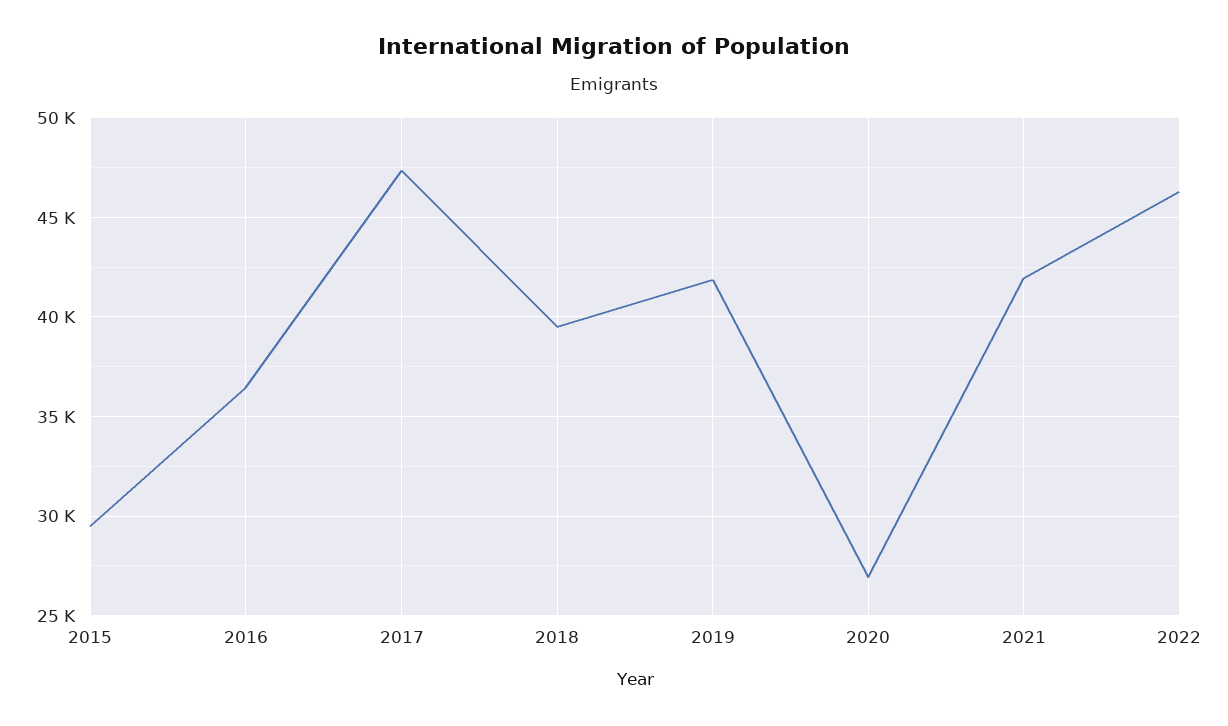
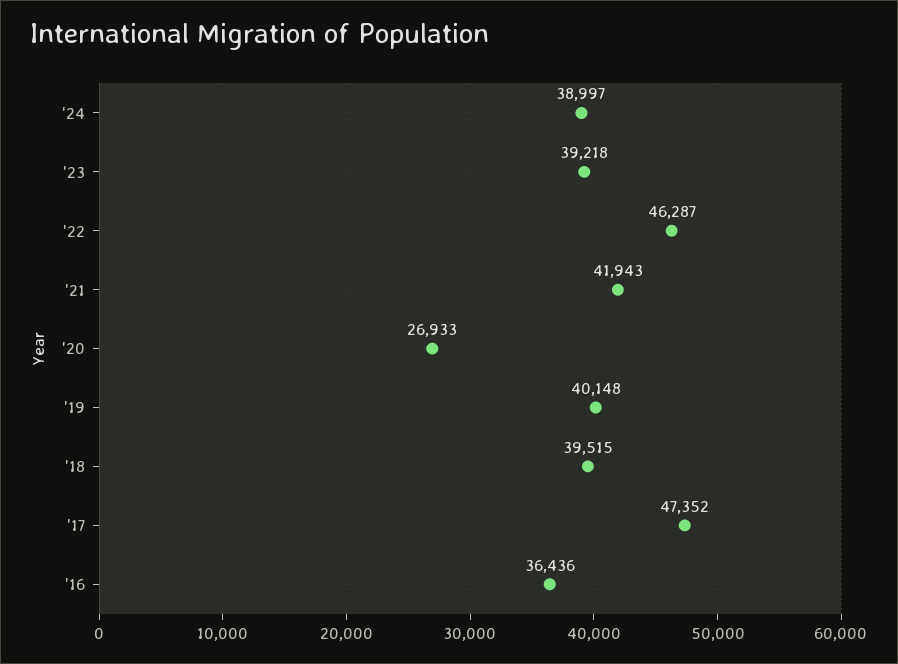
2015: 29500 -> none
2019: 42000 -> 40148
'24: none -> 38997
'23: none -> 39218

